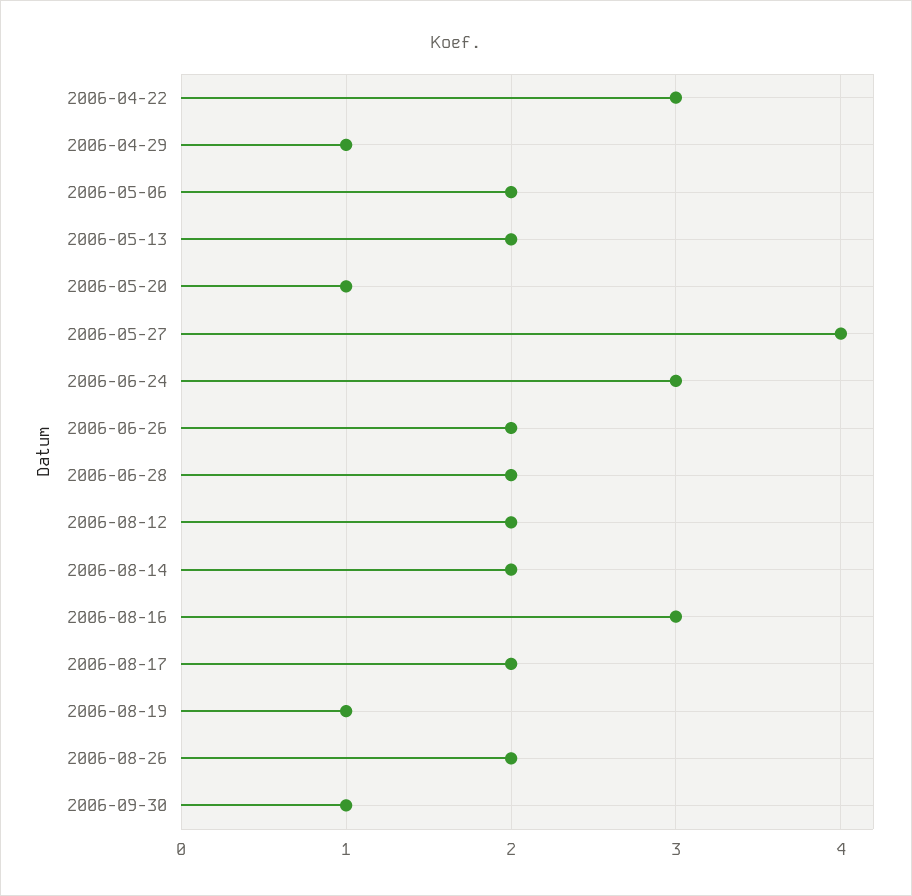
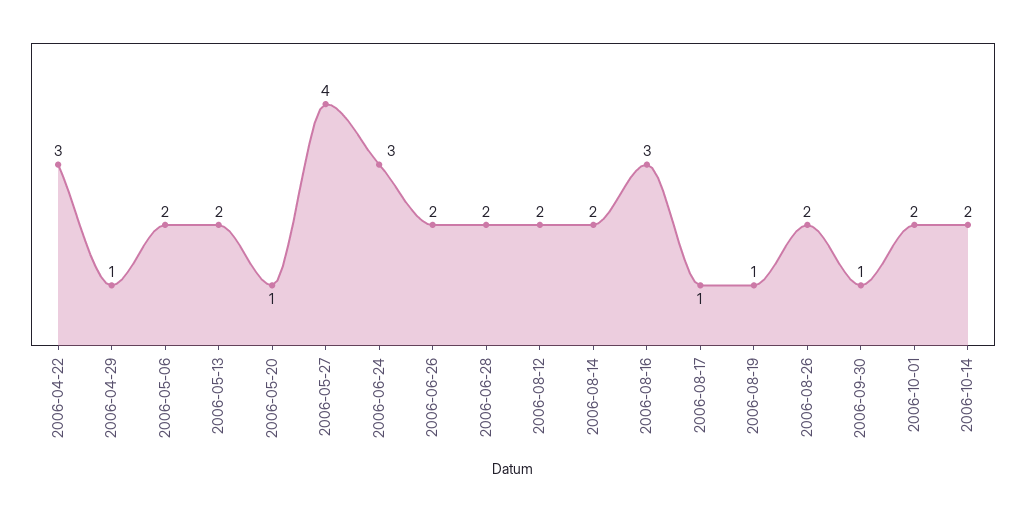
2006-08-17: 2 -> 1
2006-10-01: none -> 2
2006-10-14: none -> 2

